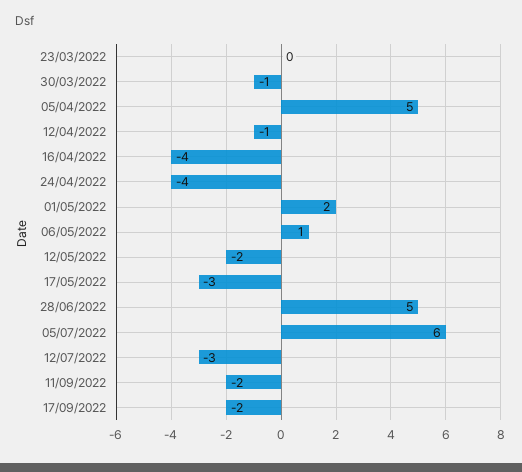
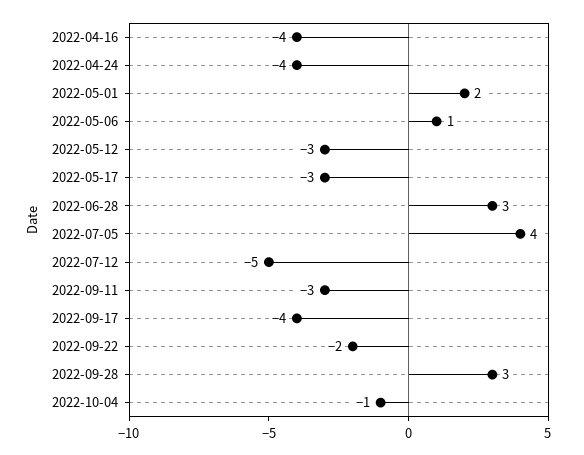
23/03/2022: 0 -> none
30/03/2022: -1 -> none
05/04/2022: 5 -> none
12/04/2022: -1 -> none
12/05/2022: -2 -> -3
28/06/2022: 5 -> 3
05/07/2022: 6 -> 4
12/07/2022: -3 -> -5
11/09/2022: -2 -> -3
17/09/2022: -2 -> -4
2022-09-22: none -> -2
2022-09-28: none -> 3
2022-10-04: none -> -1

